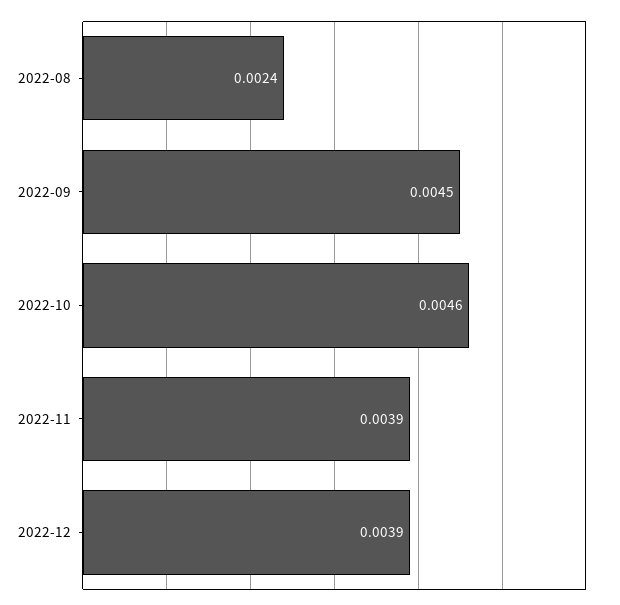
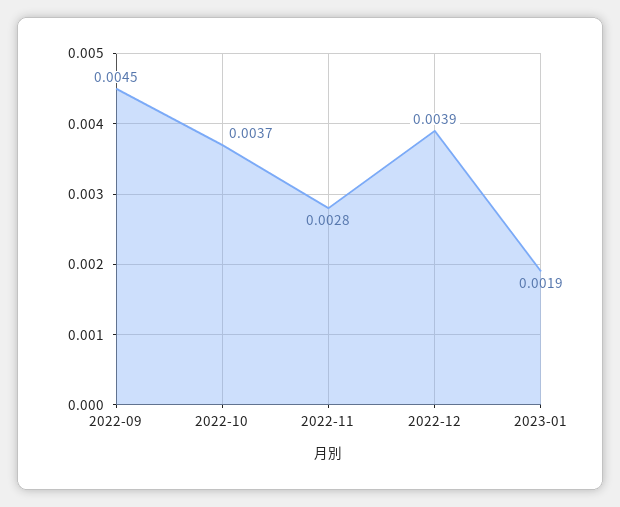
2022-08: 0.0024 -> none
2022-10: 0.0046 -> 0.0037
2022-11: 0.0039 -> 0.0028
2023-01: none -> 0.0019

